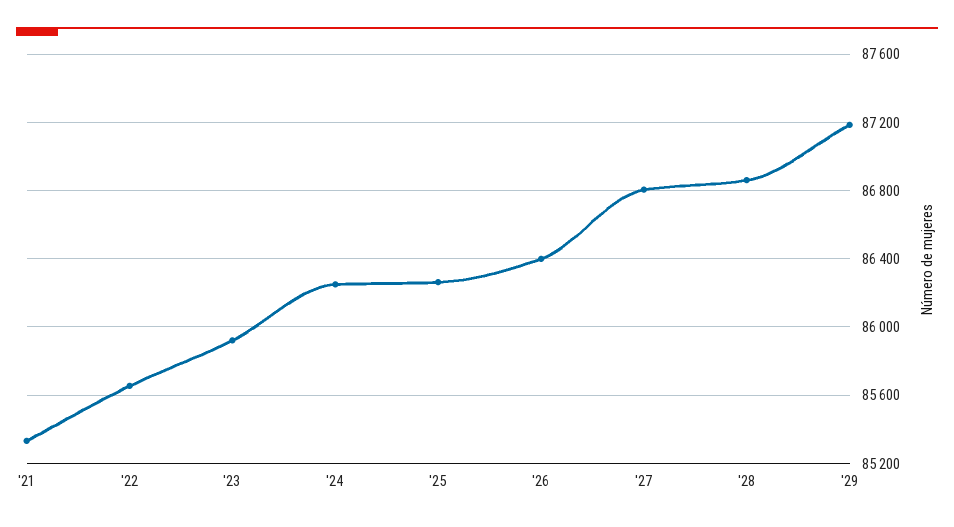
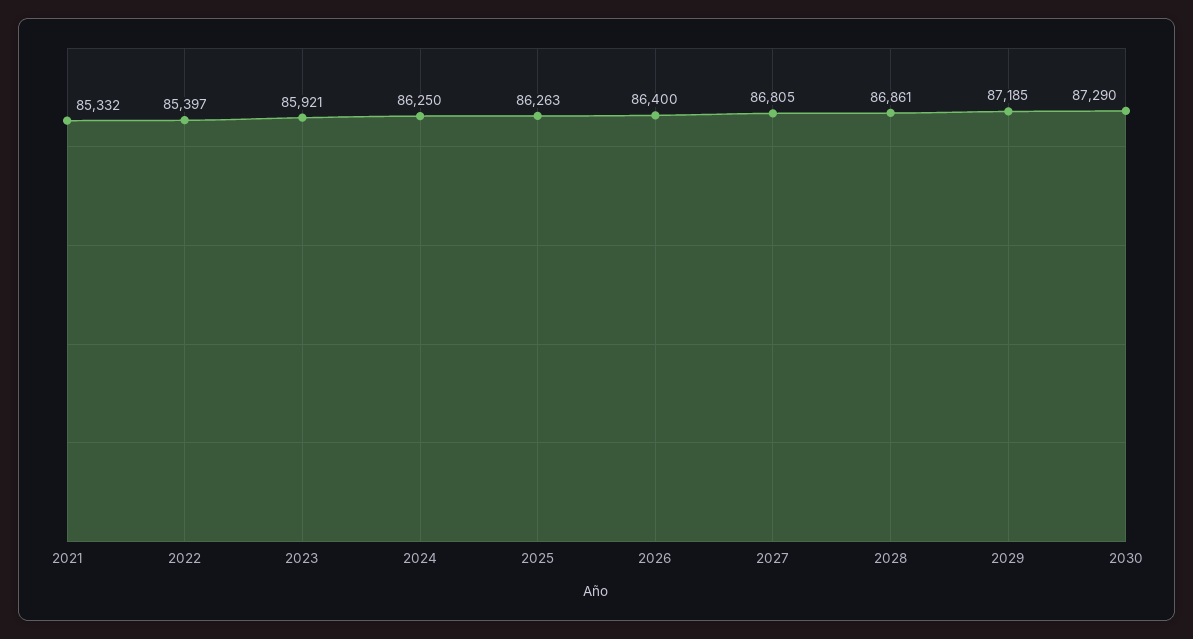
'22: 85650 -> 85397
2030: none -> 87290

